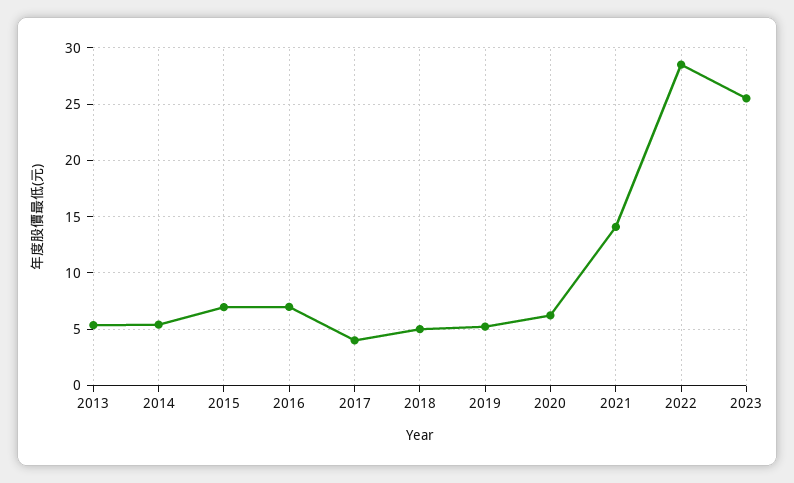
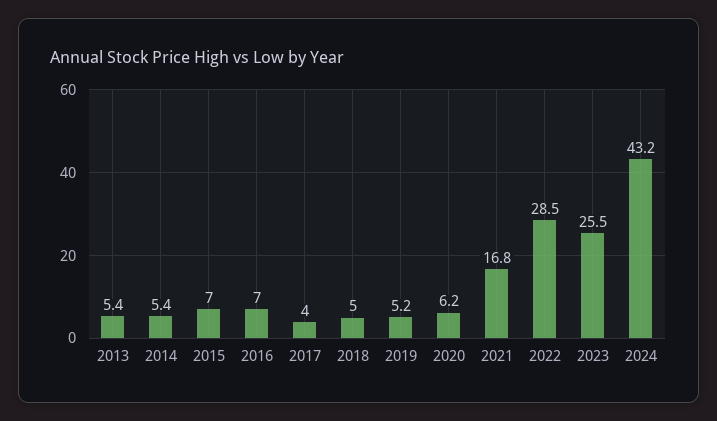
2021: 14 -> 16.8
2024: none -> 43.2

